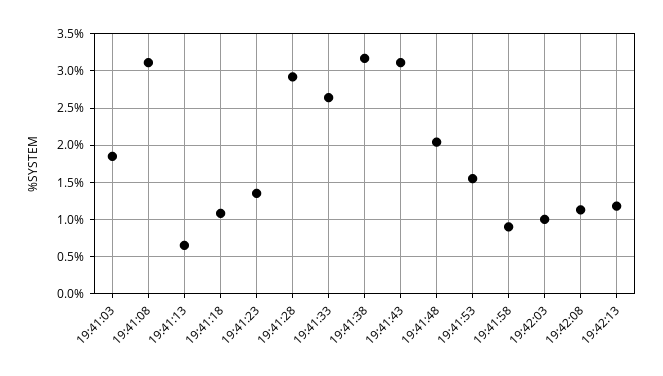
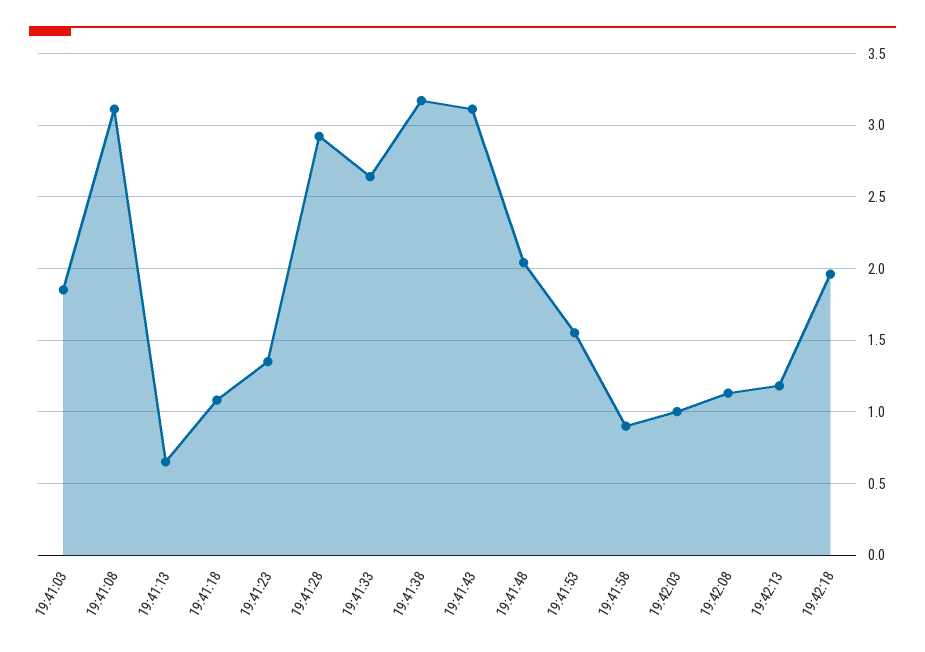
19:42:18: none -> 1.95

